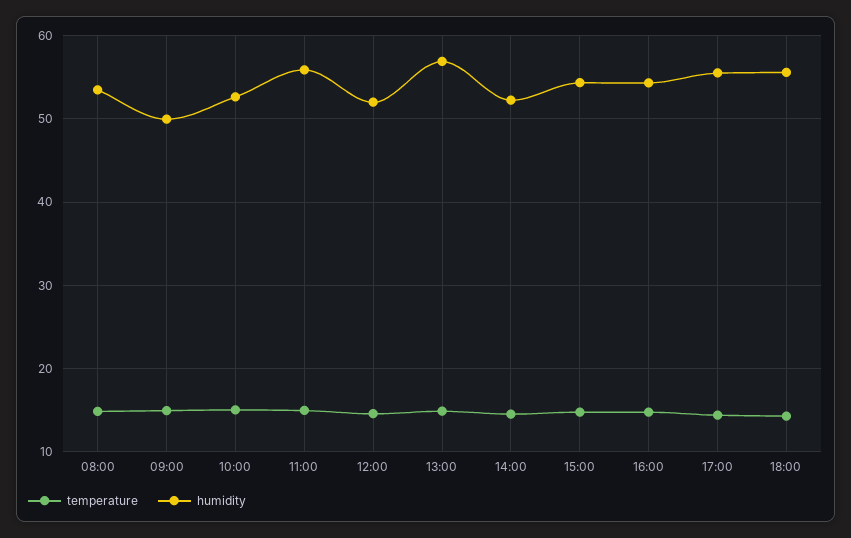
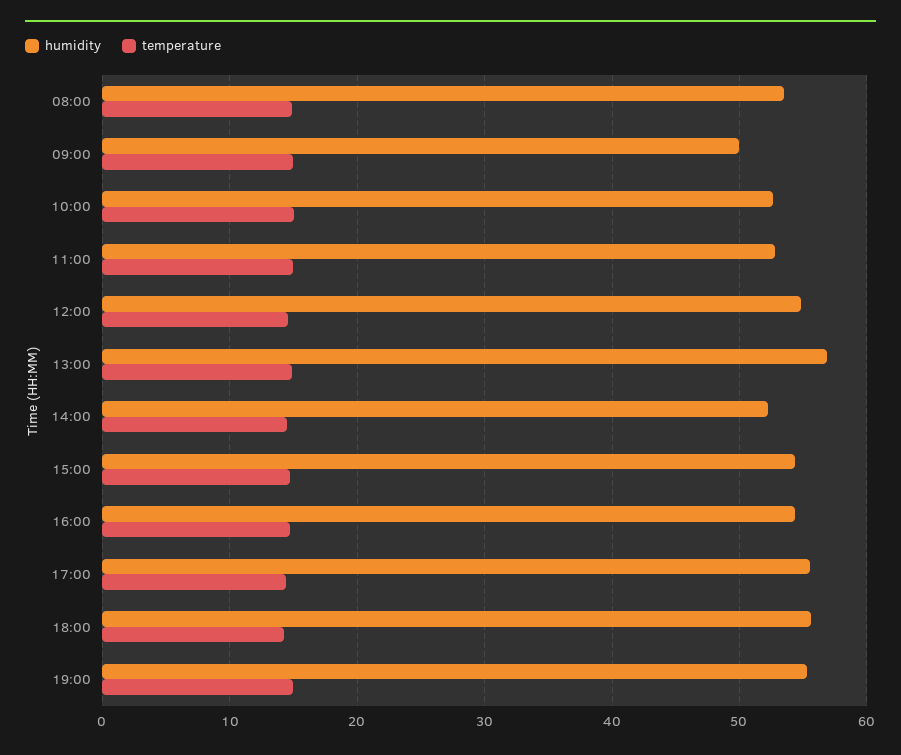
humidity, 11:00: 56 -> 53
humidity, 12:00: 52 -> 55
humidity, 19:00: none -> 55
temperature, 19:00: none -> 15

